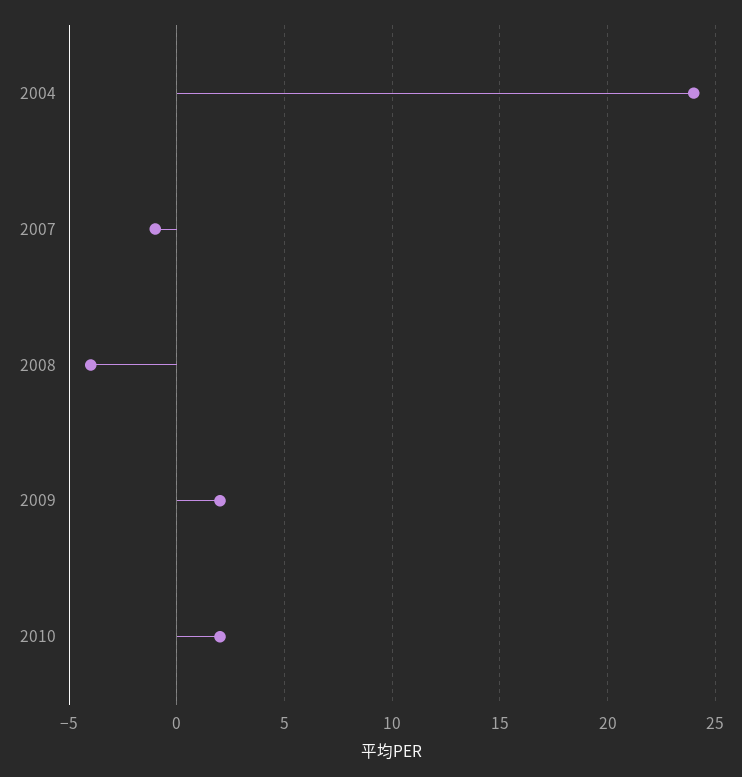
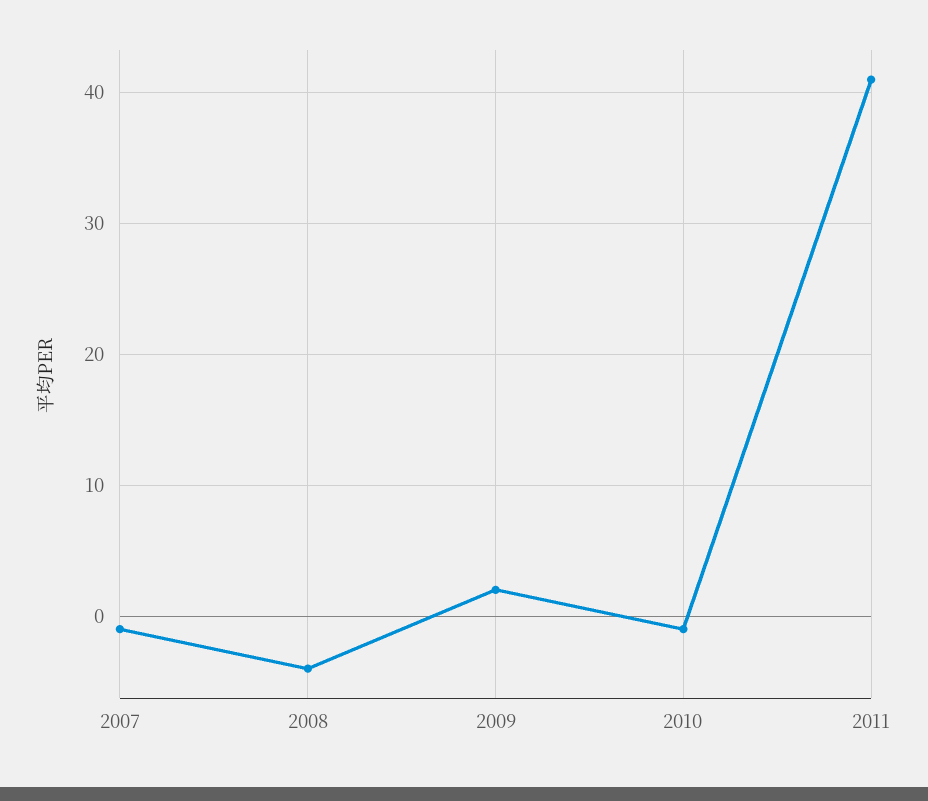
2004: 24 -> none
2010: 2 -> -1
2011: none -> 41

